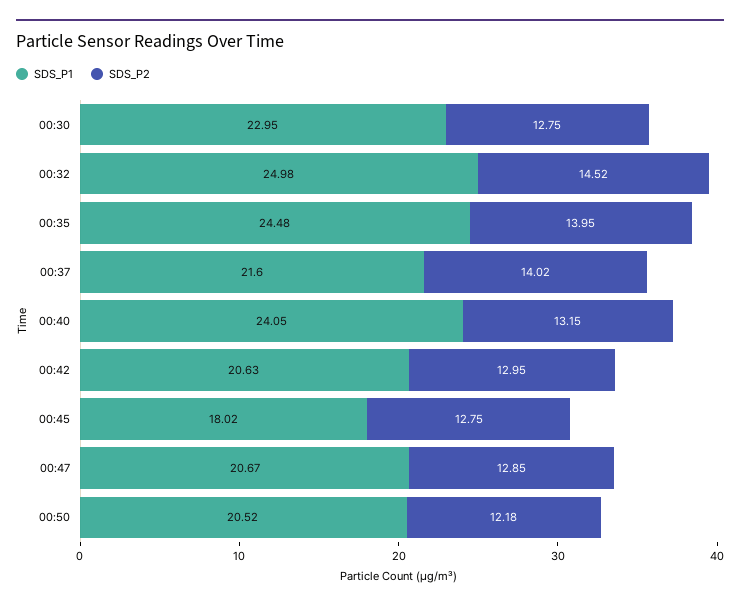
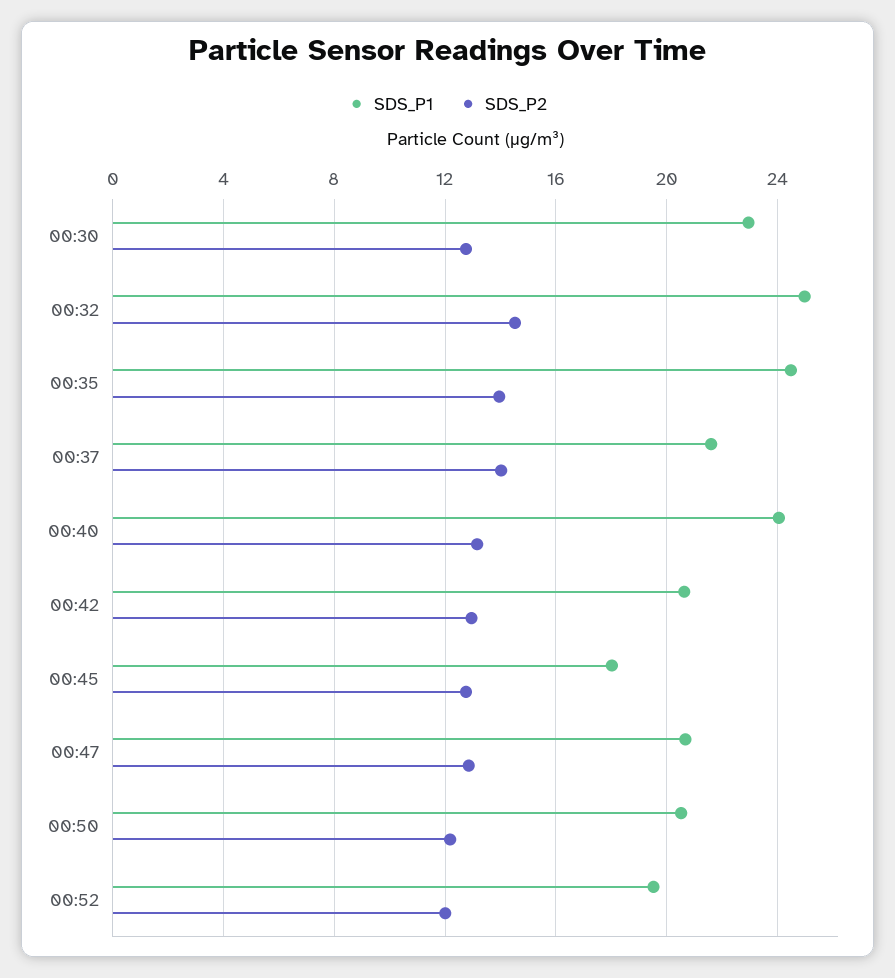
SDS_P1, 00:52: none -> 19.5
SDS_P2, 00:52: none -> 12

